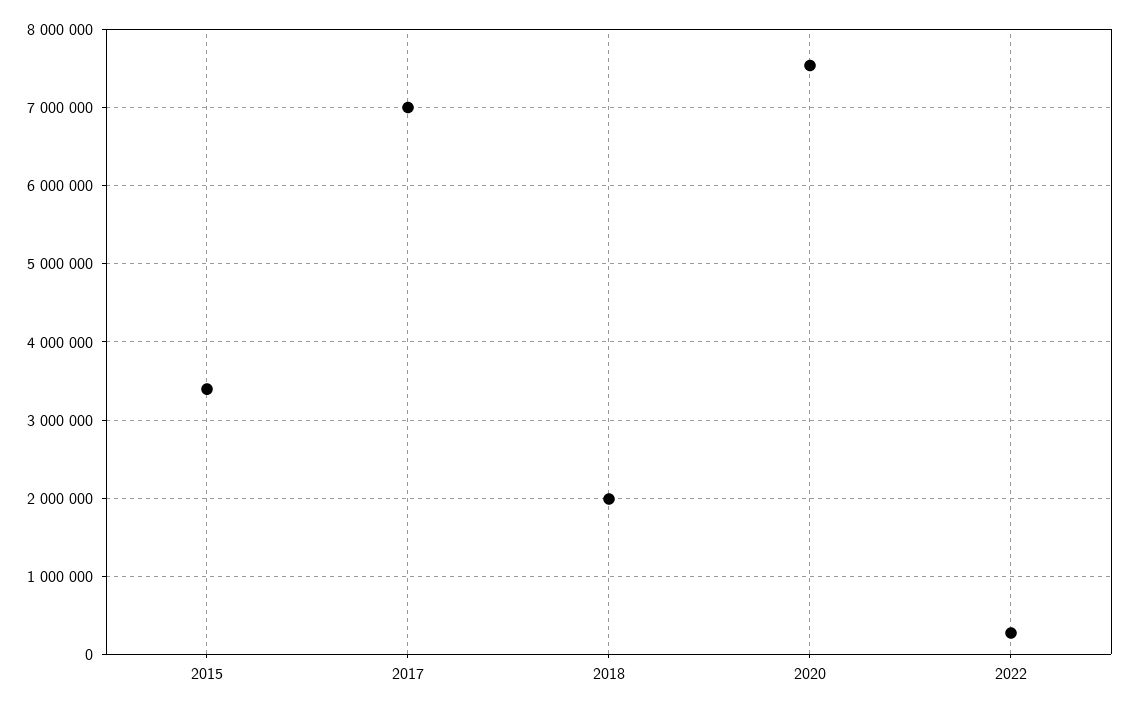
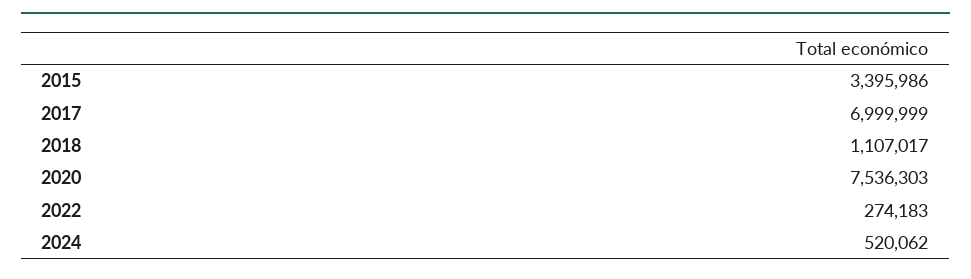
2018: 2000000 -> 1107017
2024: none -> 520062

